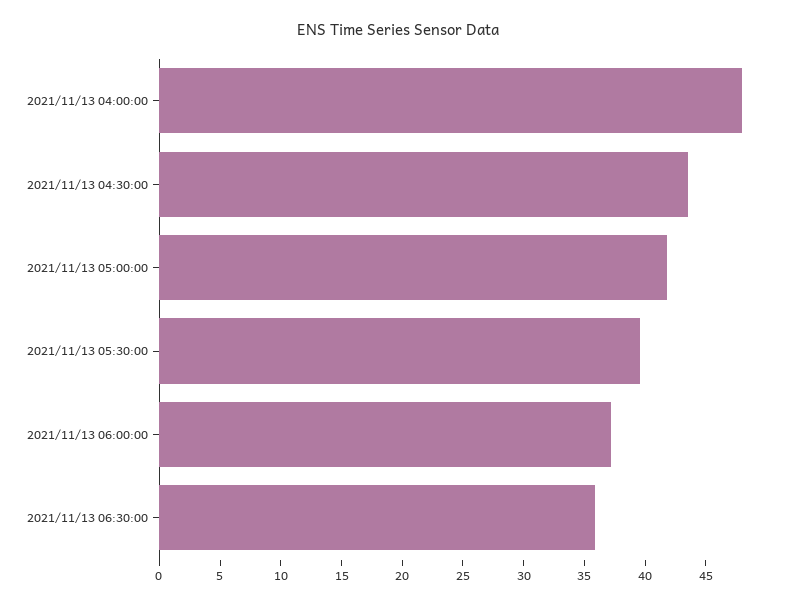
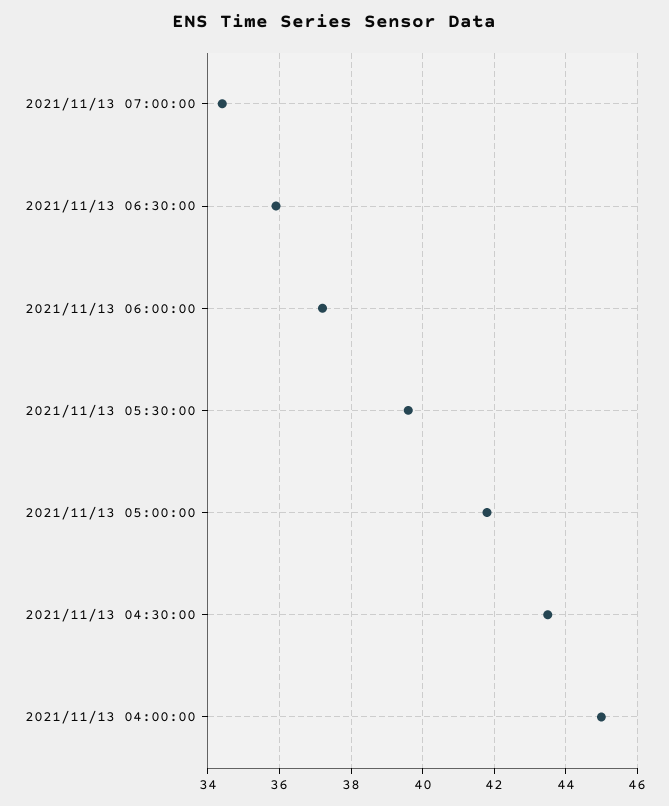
2021/11/13 04:00:00: 48 -> 45
2021/11/13 07:00:00: none -> 34.5

